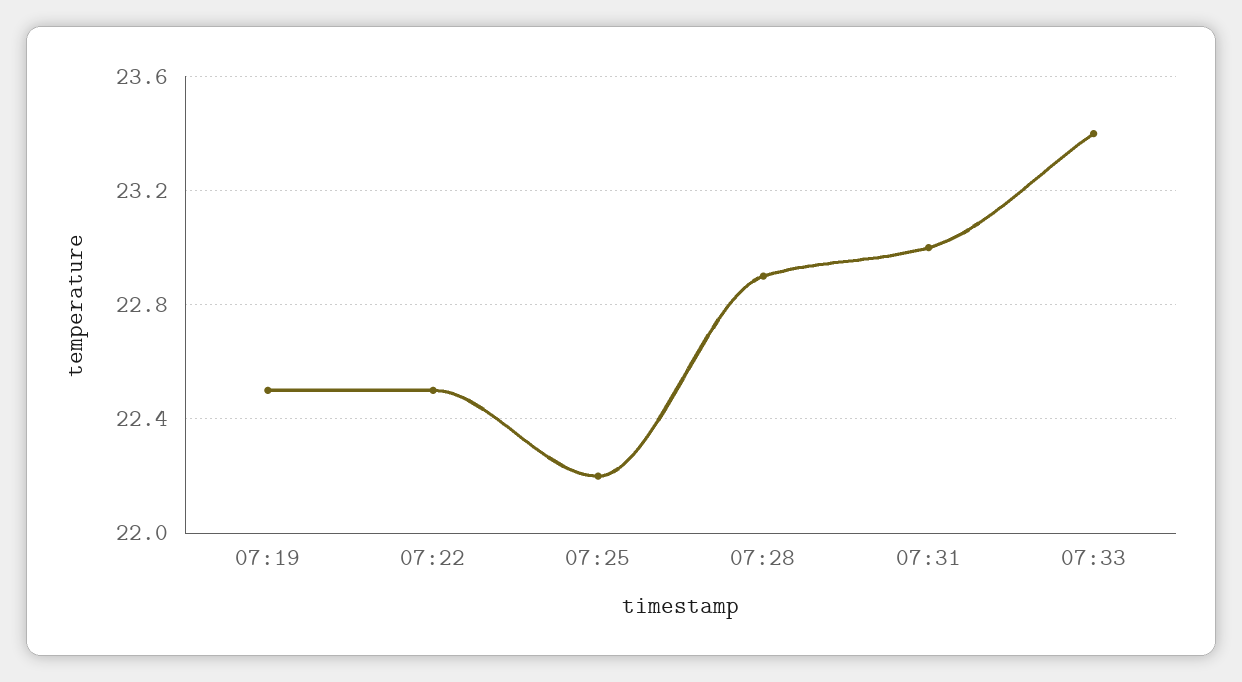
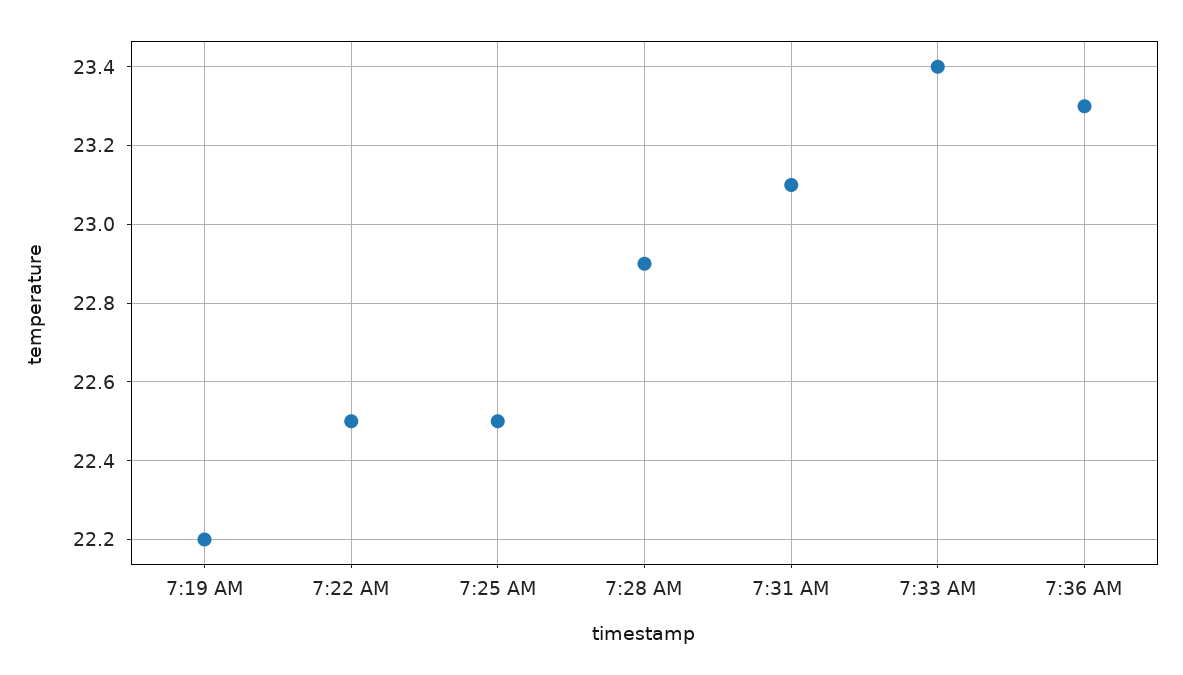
07:19: 22.5 -> 22.2
07:25: 22.2 -> 22.5
07:31: 23 -> 23.1
7:36 AM: none -> 23.3

